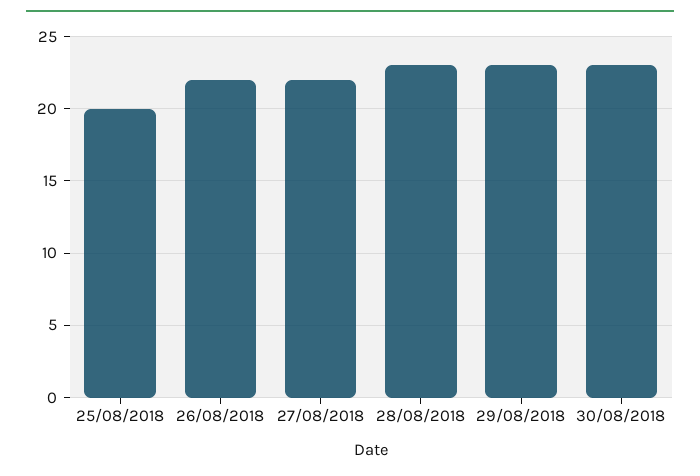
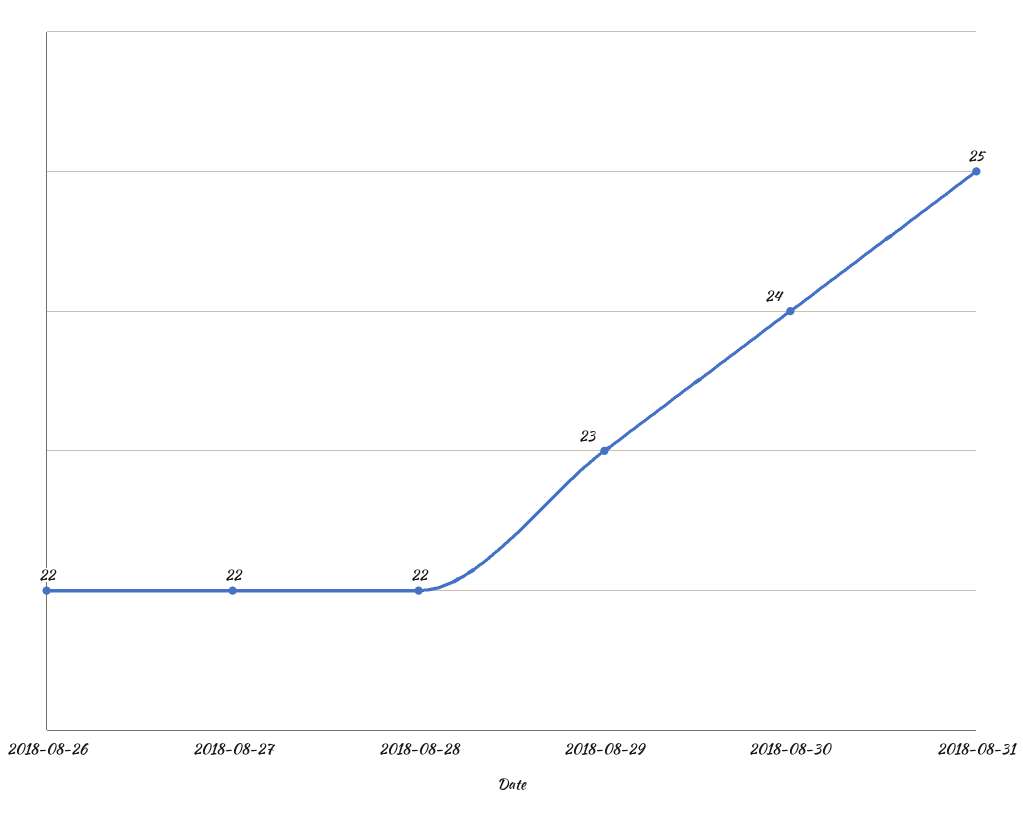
25/08/2018: 20 -> none
28/08/2018: 23 -> 22
30/08/2018: 23 -> 24
2018-08-31: none -> 25

